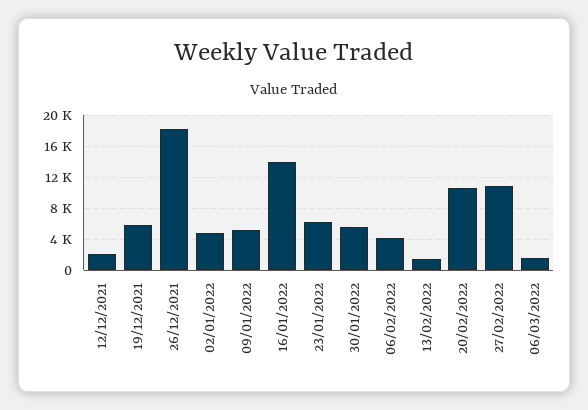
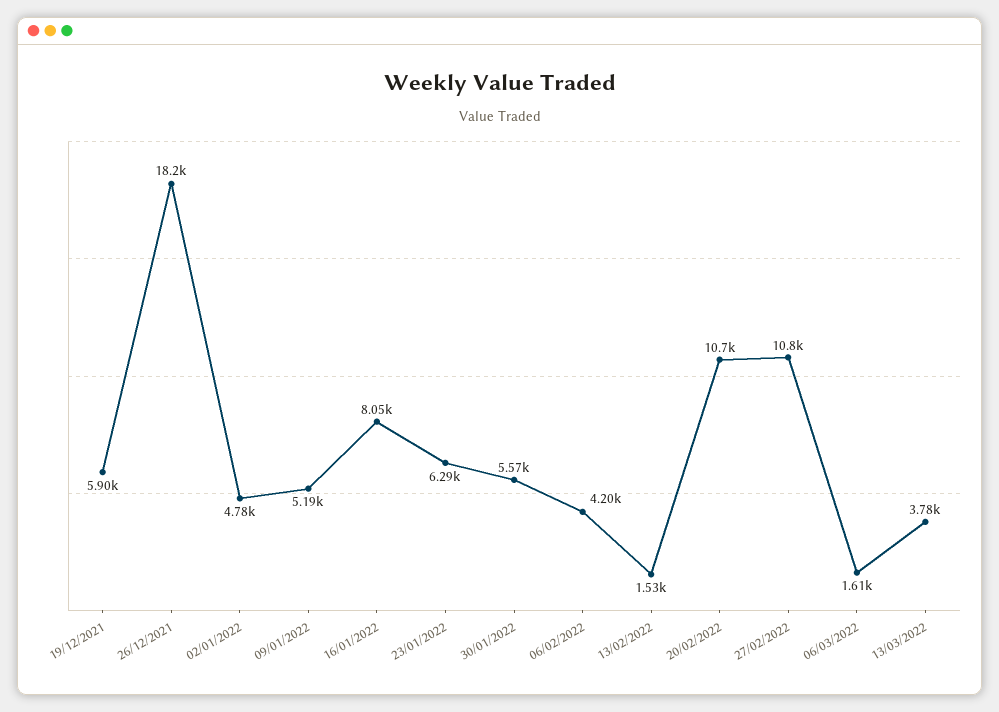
12/12/2021: 2000 -> none
16/01/2022: 14000 -> 8050
13/03/2022: none -> 3780

